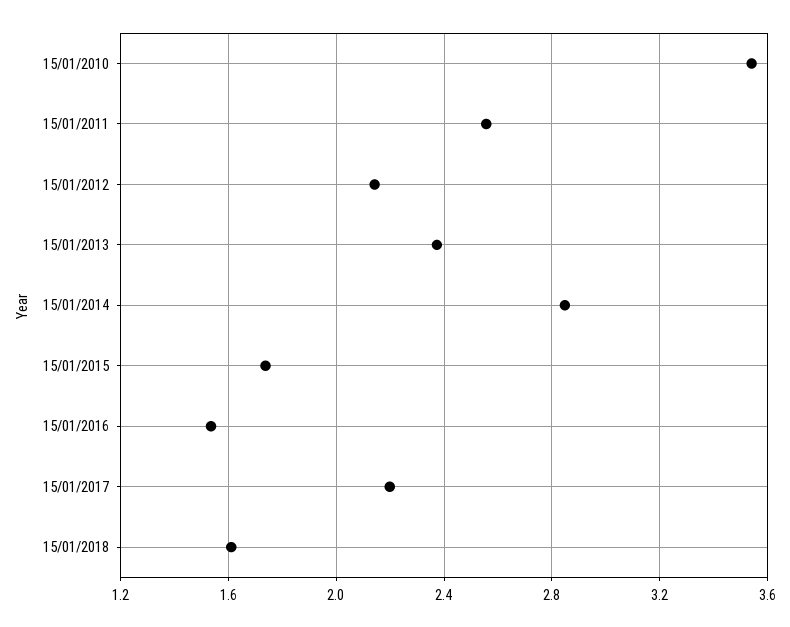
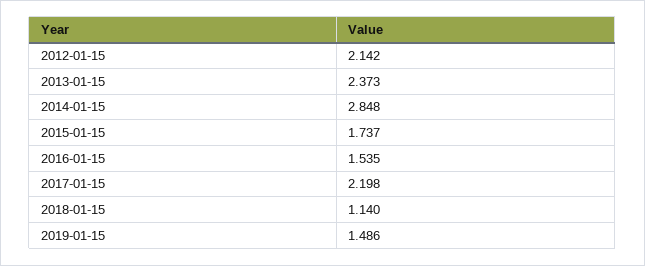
15/01/2010: 3.55 -> none
15/01/2011: 2.55 -> none
15/01/2018: 1.6 -> 1.14
2019-01-15: none -> 1.486

